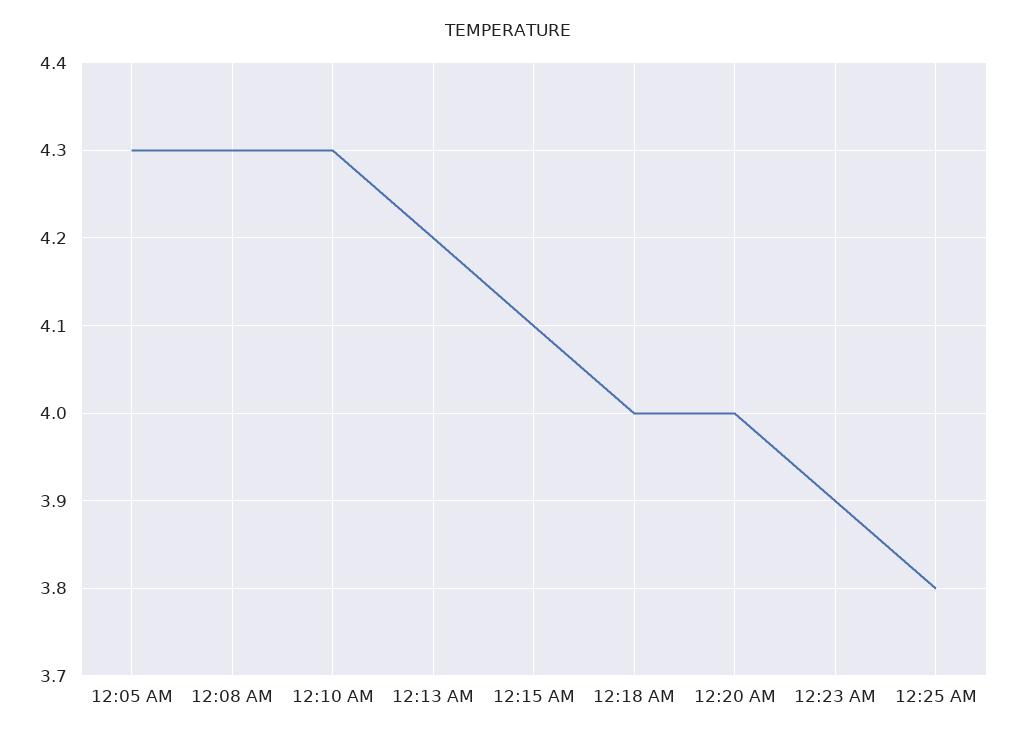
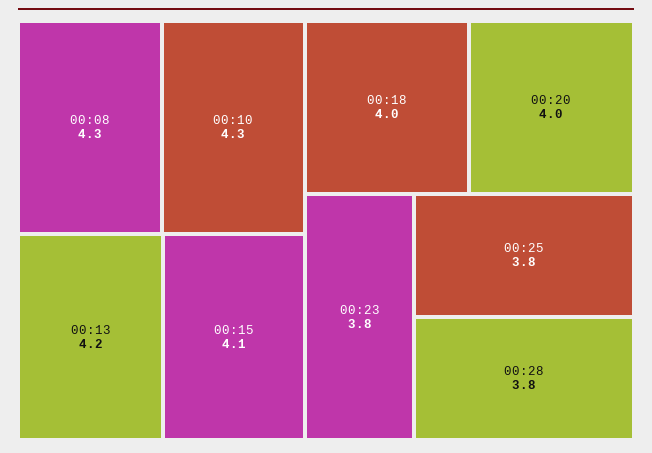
12:05 AM: 4.3 -> none
12:23 AM: 3.9 -> 3.8
00:28: none -> 3.8

